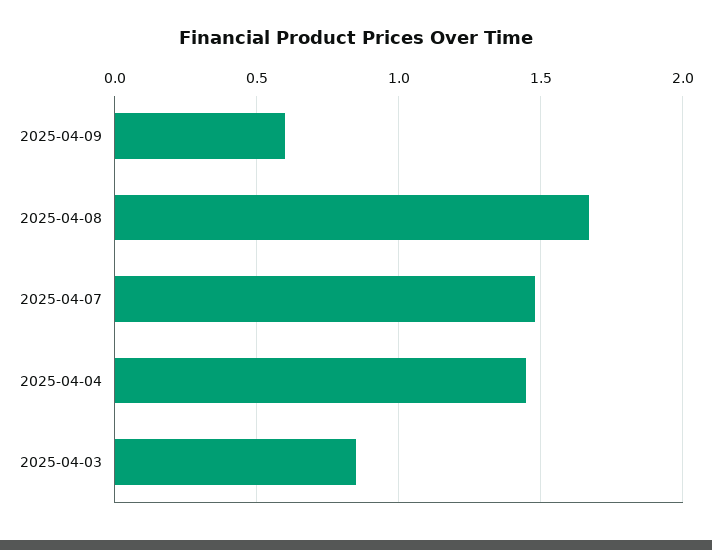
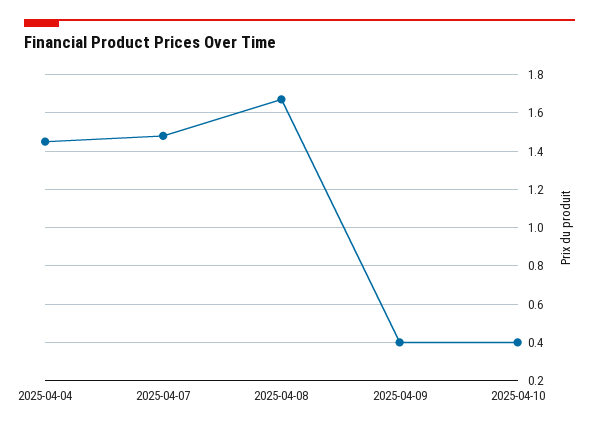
2025-04-09: 0.6 -> 0.4
2025-04-03: 0.85 -> none
2025-04-10: none -> 0.4

